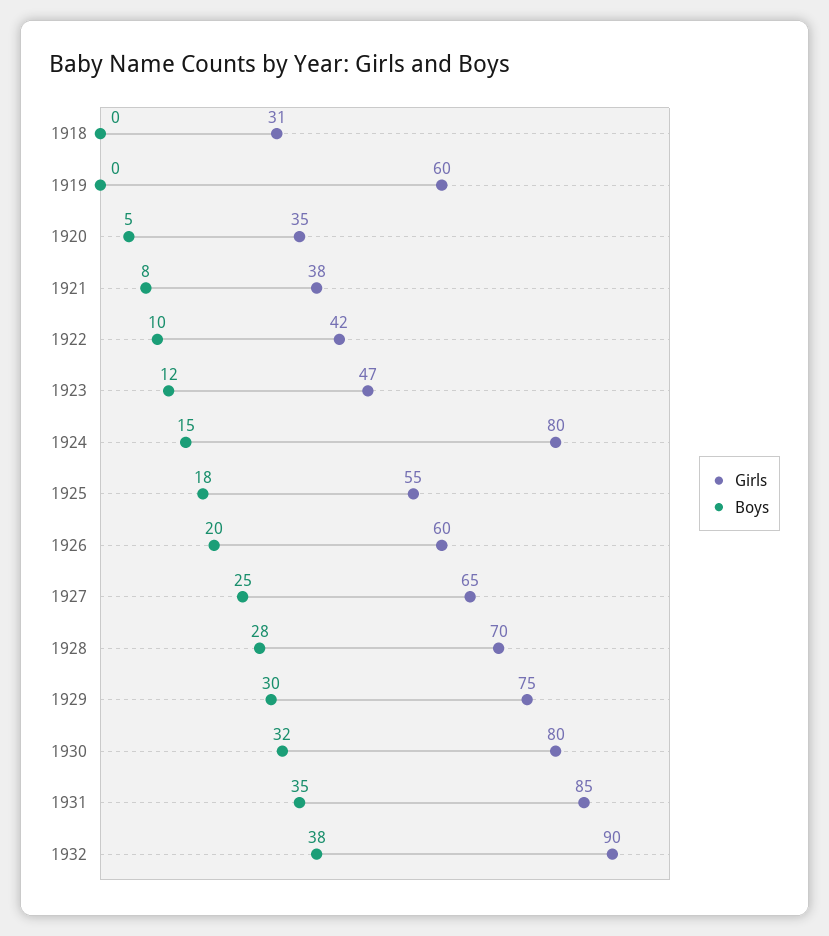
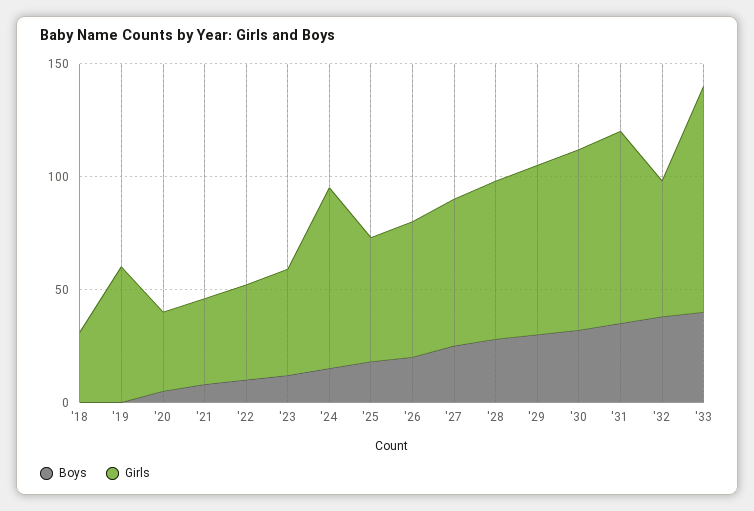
Girls, 1932: 90 -> 60
Boys, '33: none -> 40
Girls, '33: none -> 100

